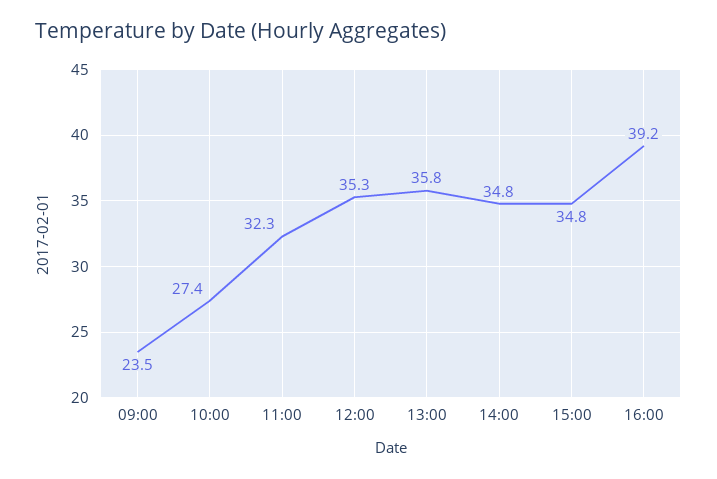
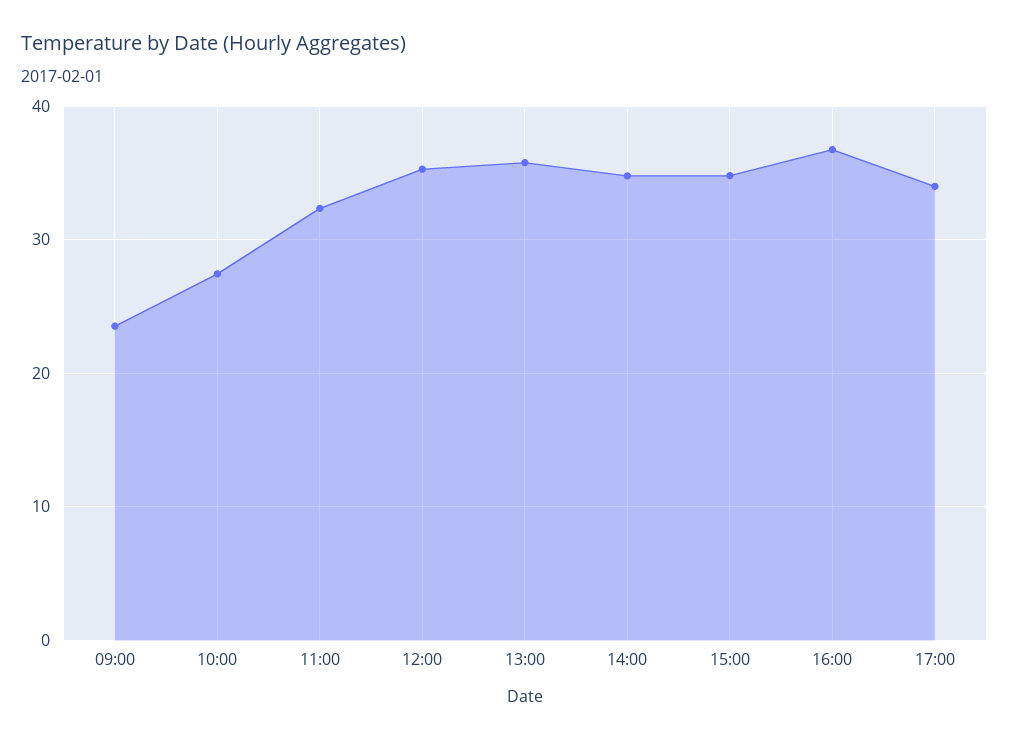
16:00: 39.2 -> 37
17:00: none -> 34

